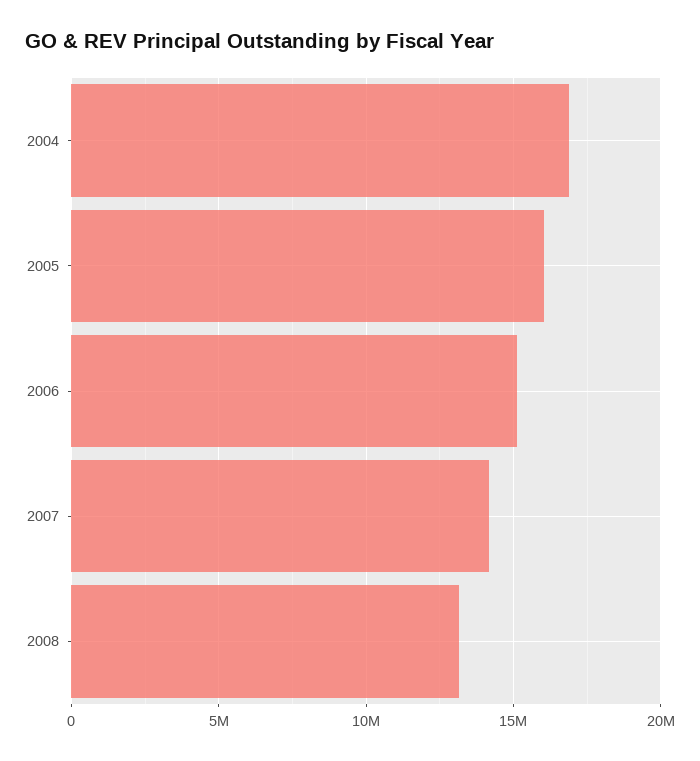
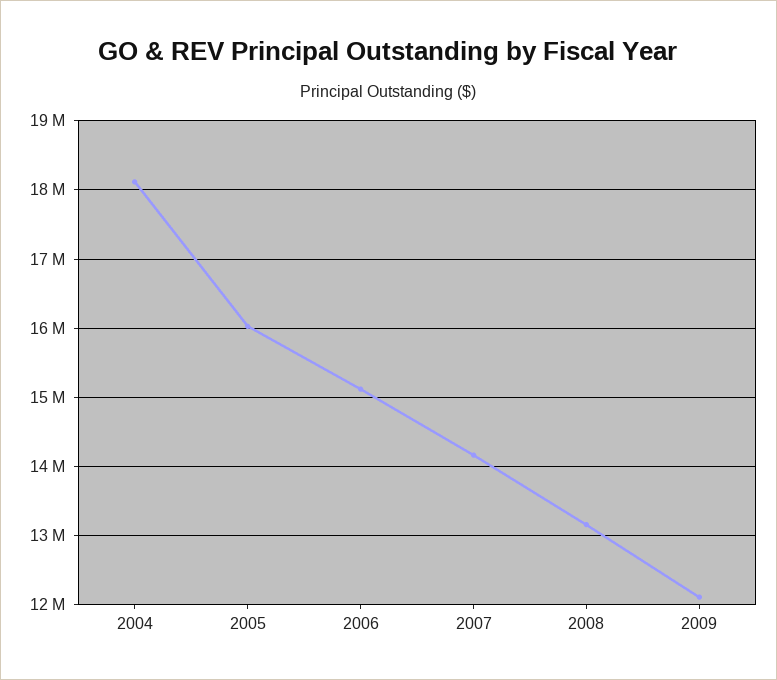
2004: 17000000 -> 18100000
2009: none -> 12100000

